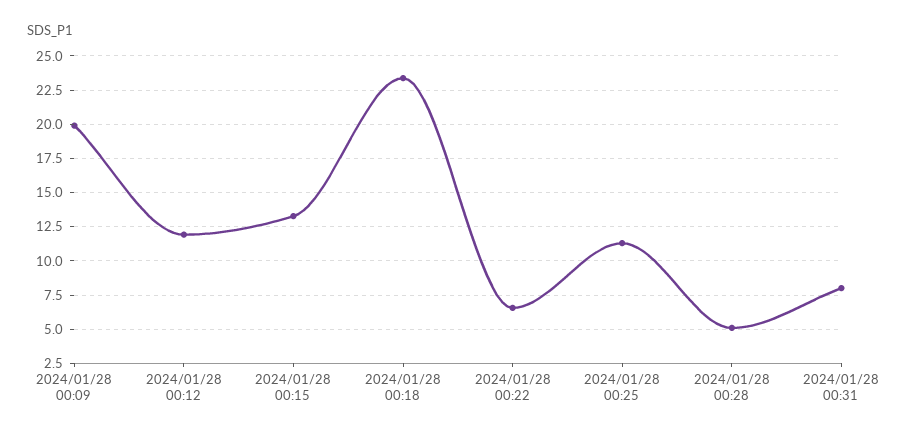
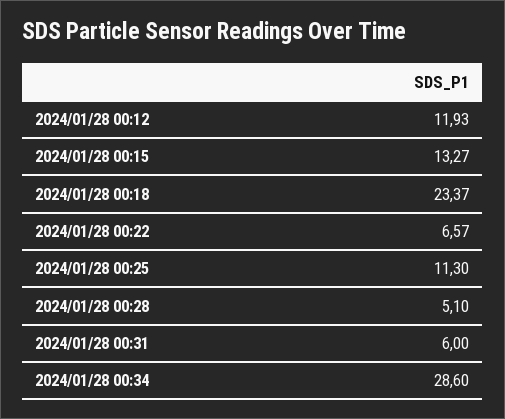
2024/01/28 00:09: 20 -> none
2024/01/28 00:31: 8 -> 6
2024/01/28 00:34: none -> 28.6

